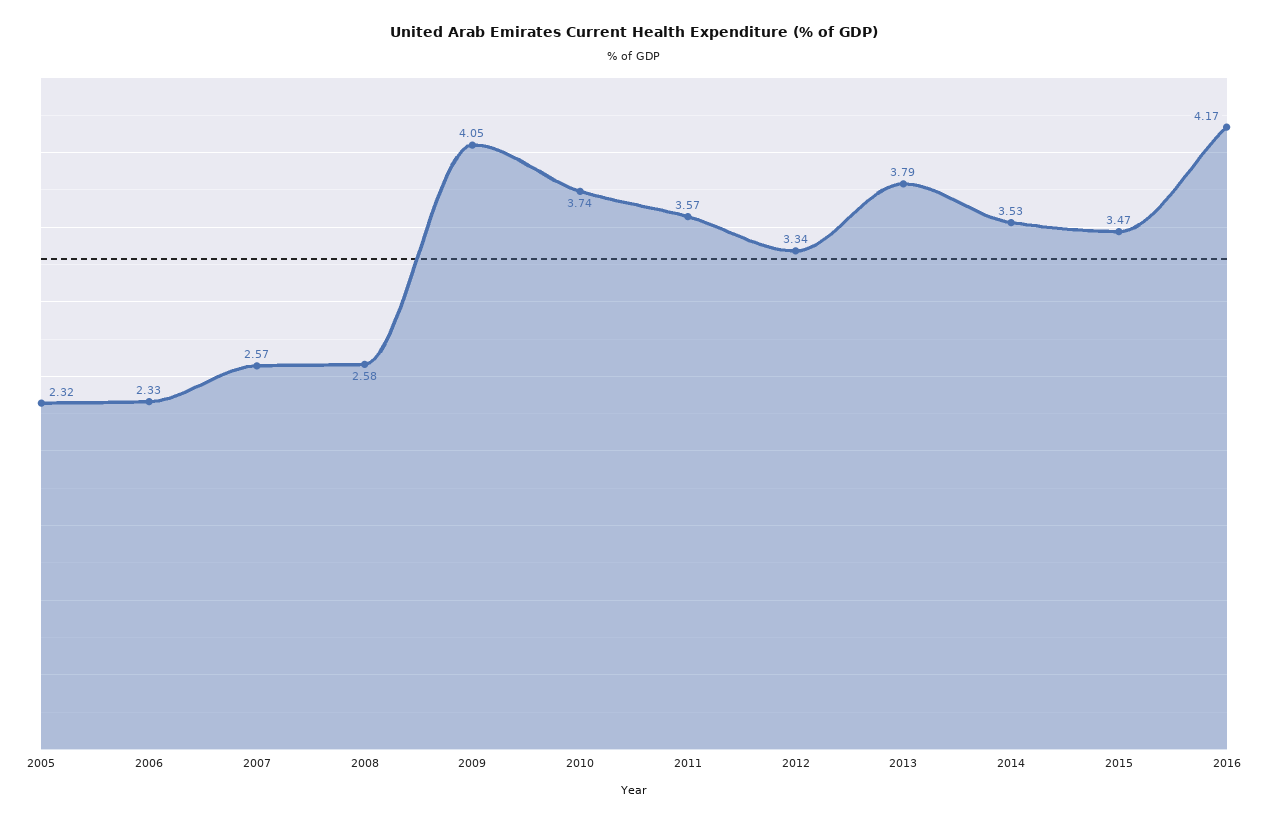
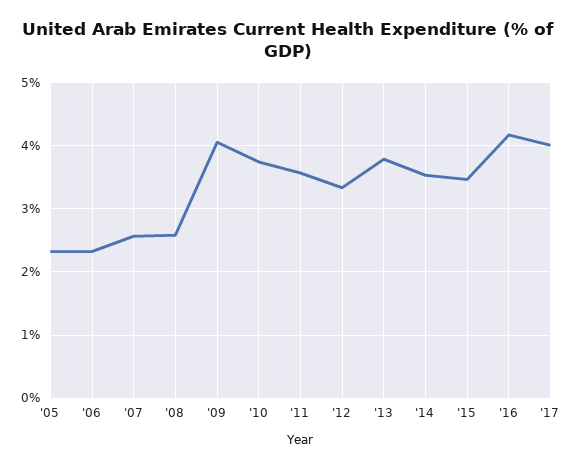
'17: none -> 4

